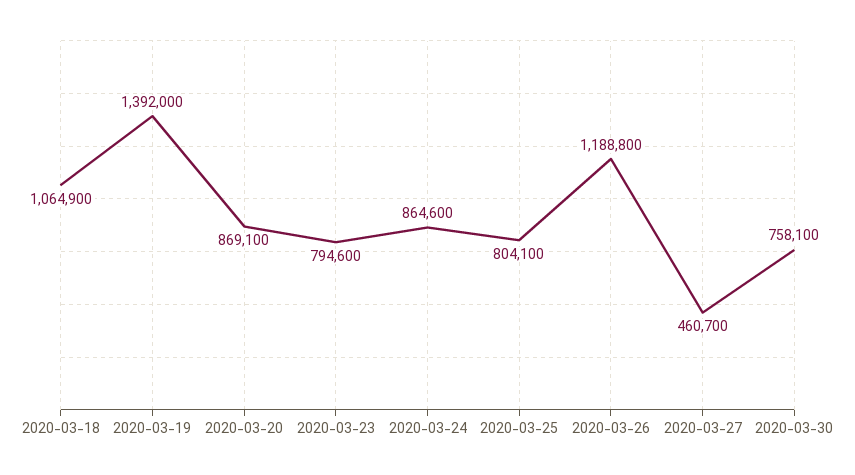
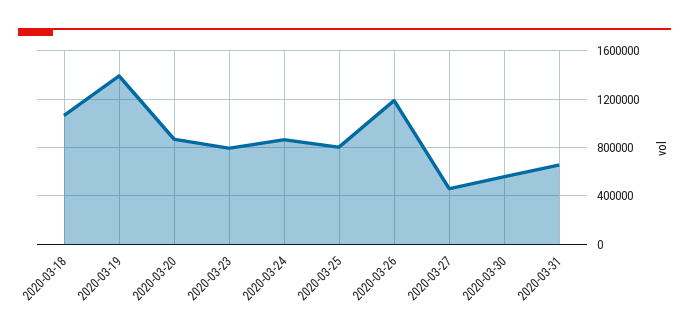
2020-03-30: 758100 -> 550000
2020-03-31: none -> 650000

